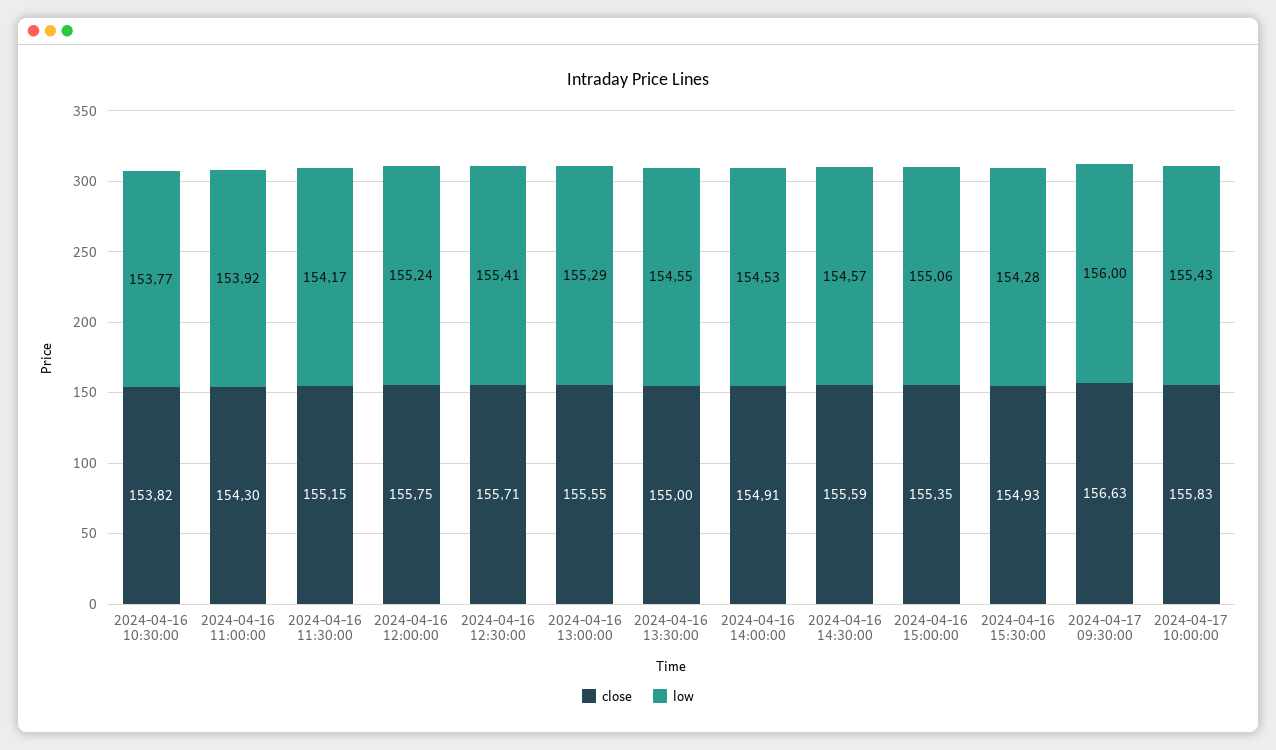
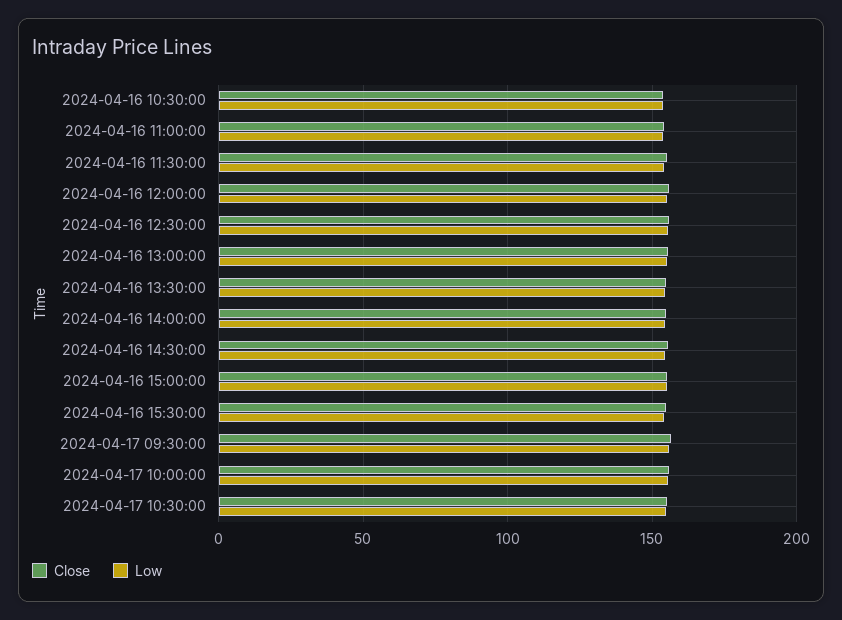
close, 2024-04-17 10:30:00: none -> 155
low, 2024-04-17 10:30:00: none -> 155

